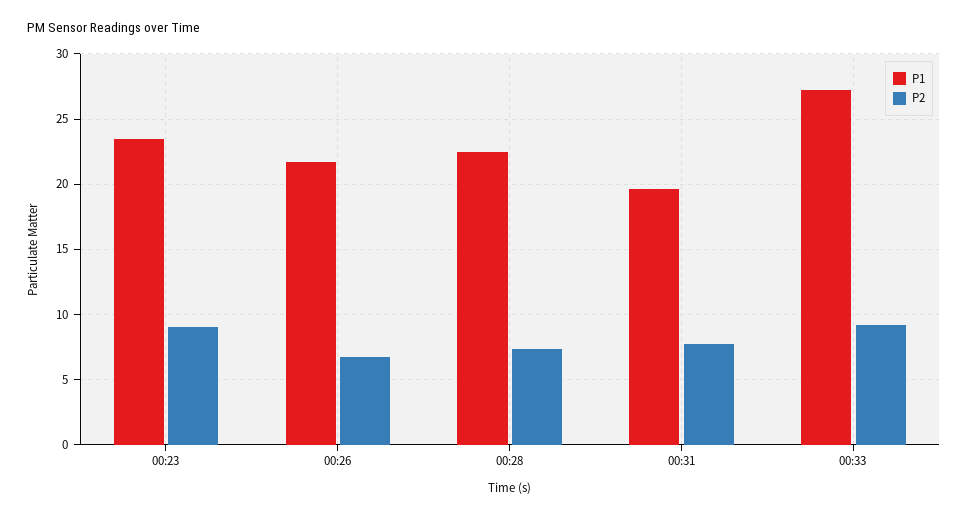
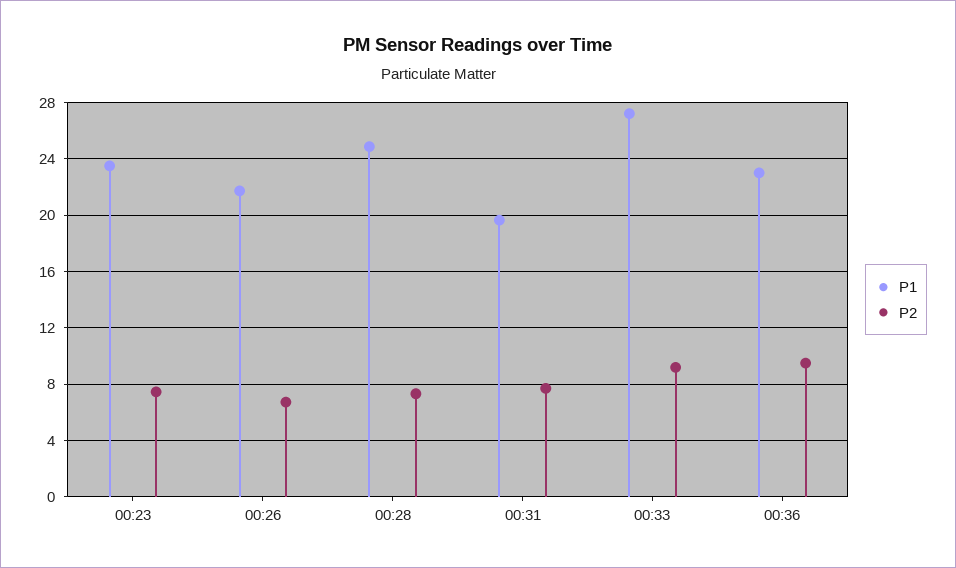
P2, 00:23: 9 -> 7.5
P1, 00:28: 22.5 -> 25
P1, 00:36: none -> 23
P2, 00:36: none -> 9.5

